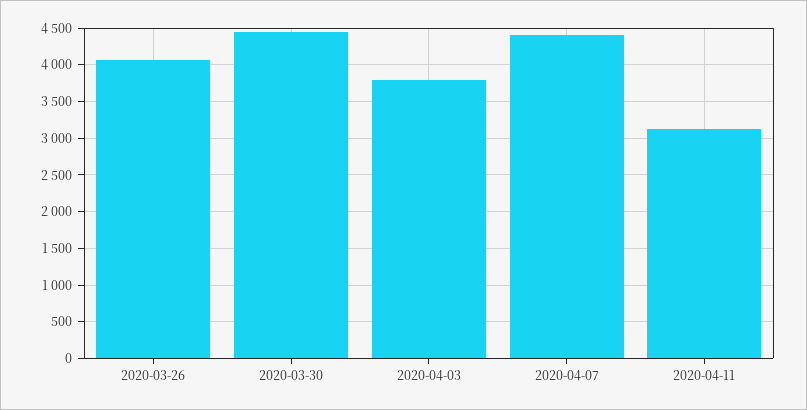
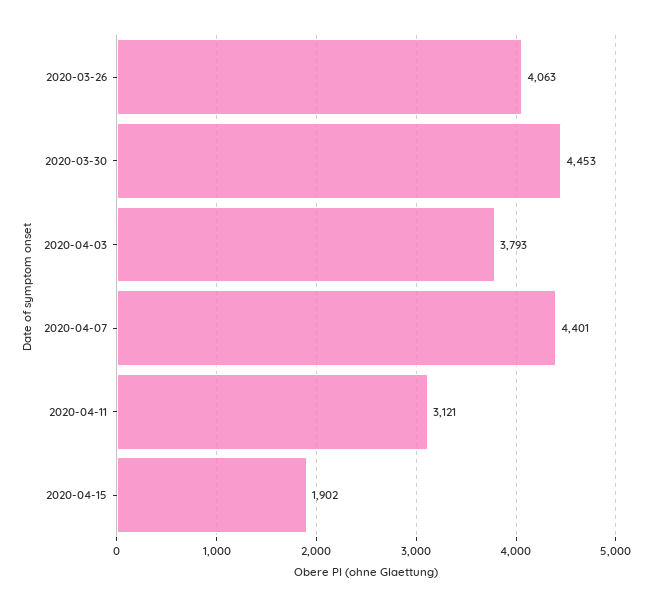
2020-04-15: none -> 1902

